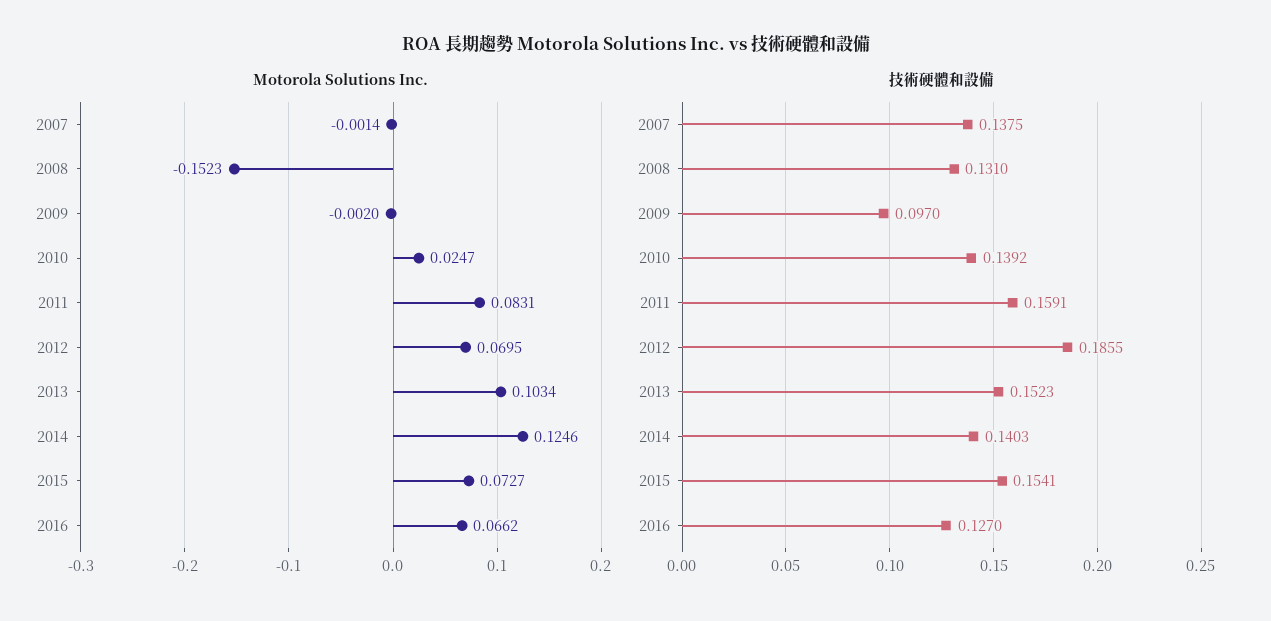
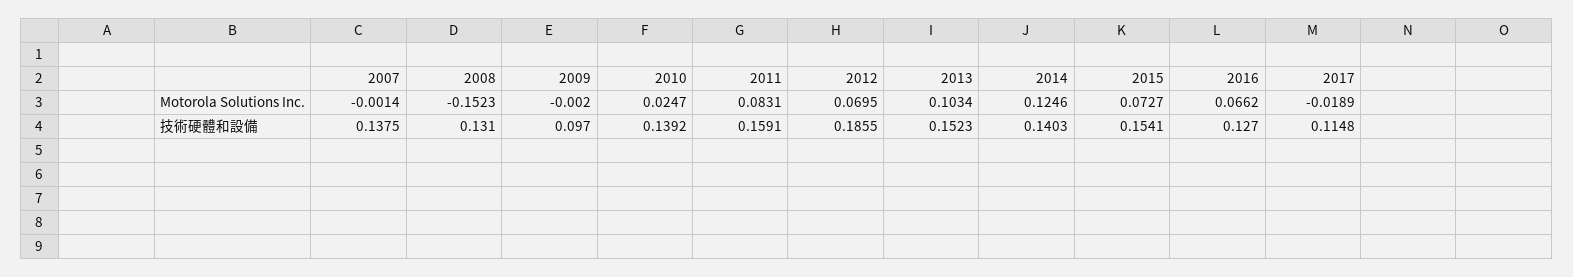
Motorola Solutions Inc., 2017: none -> -0.0189
技術硬體和設備, 2017: none -> 0.1148

